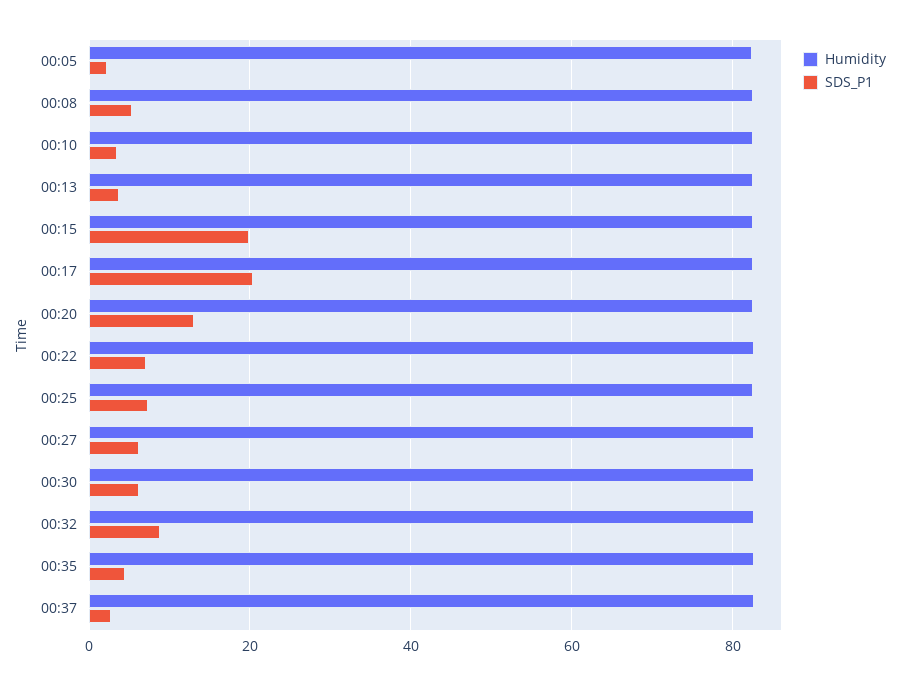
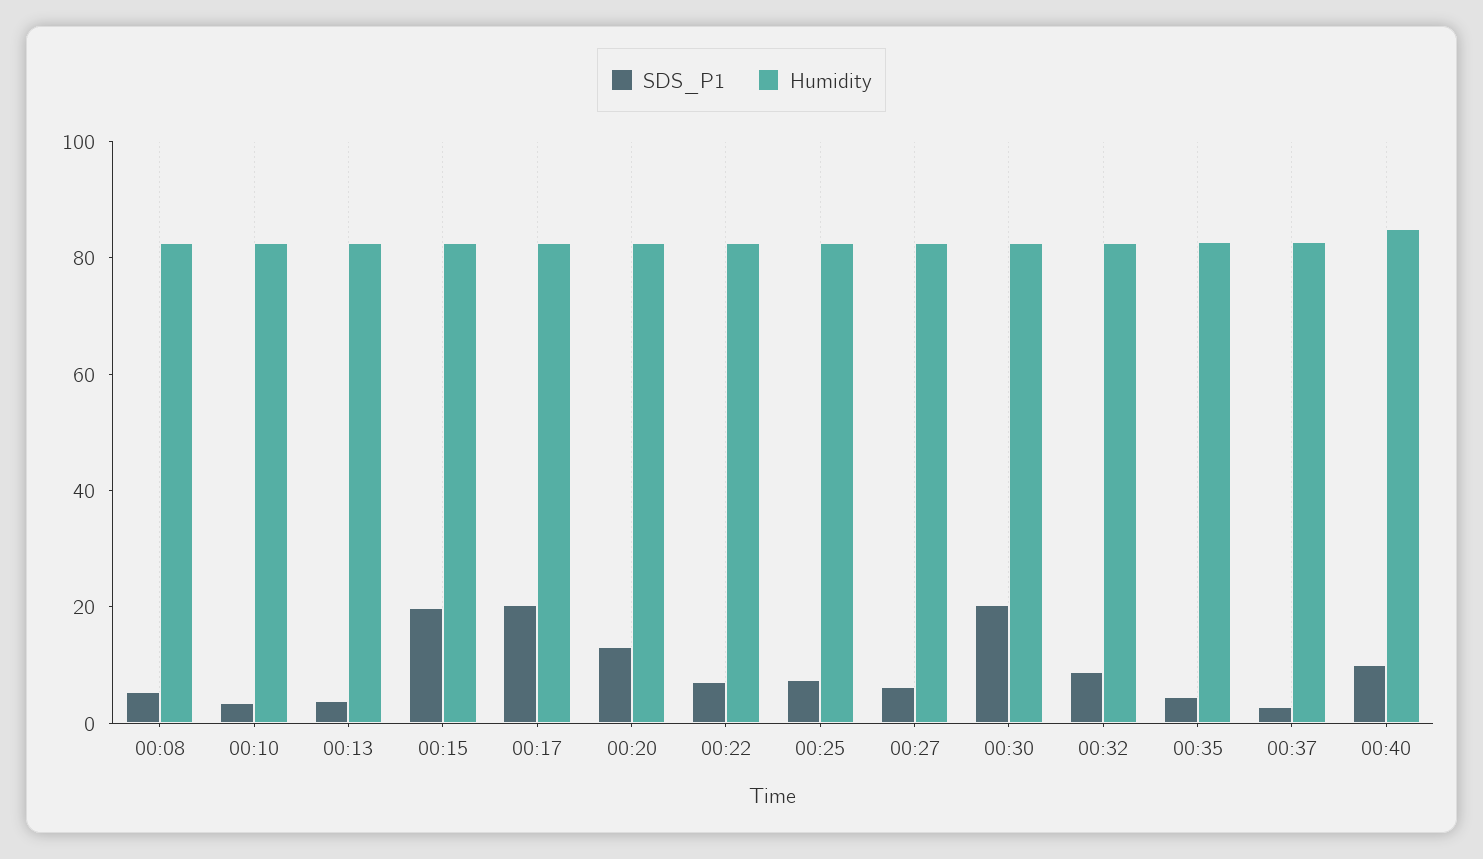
Humidity, 00:05: 82 -> none
SDS_P1, 00:05: 2 -> none
SDS_P1, 00:30: 6 -> 20
SDS_P1, 00:40: none -> 10
Humidity, 00:40: none -> 85

